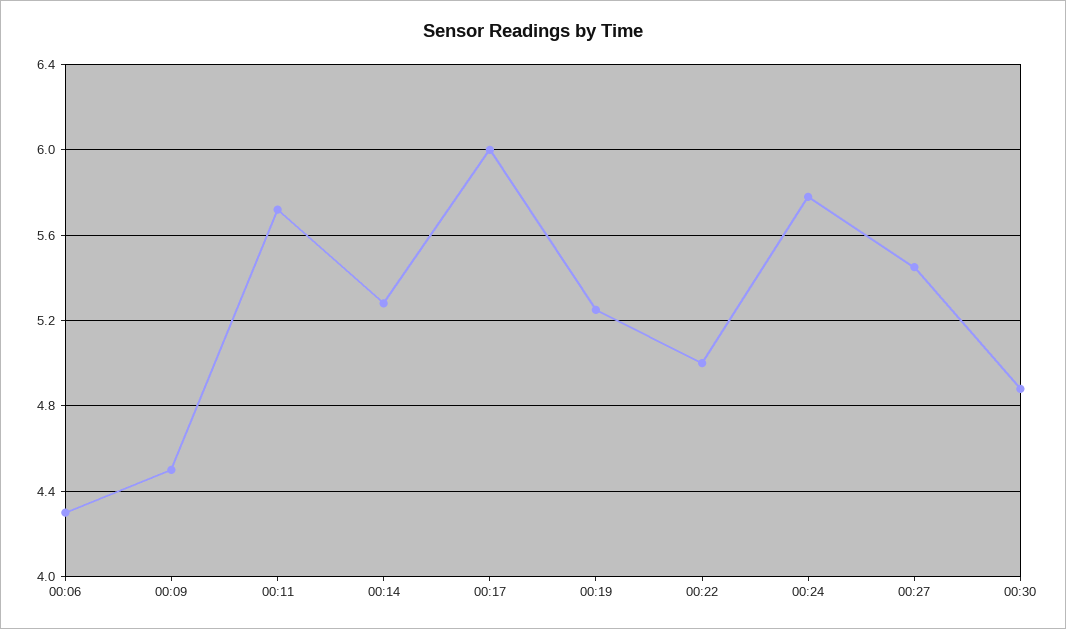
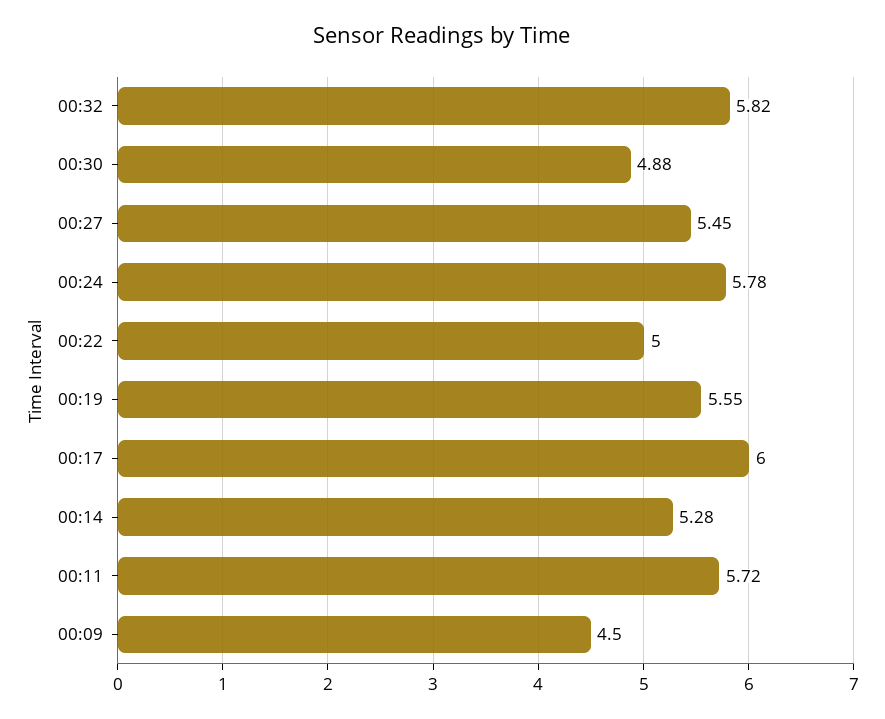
00:06: 4.3 -> none
00:19: 5.25 -> 5.55
00:32: none -> 5.82

